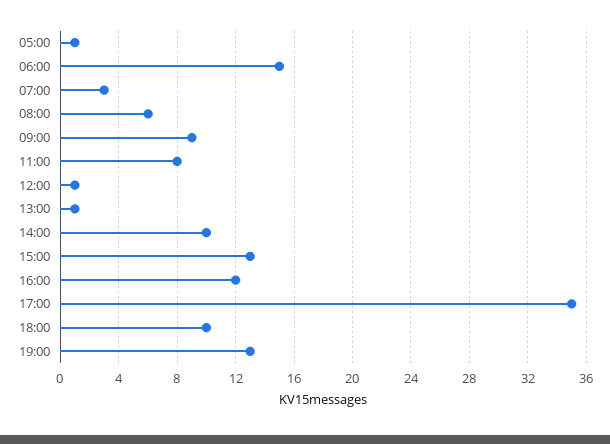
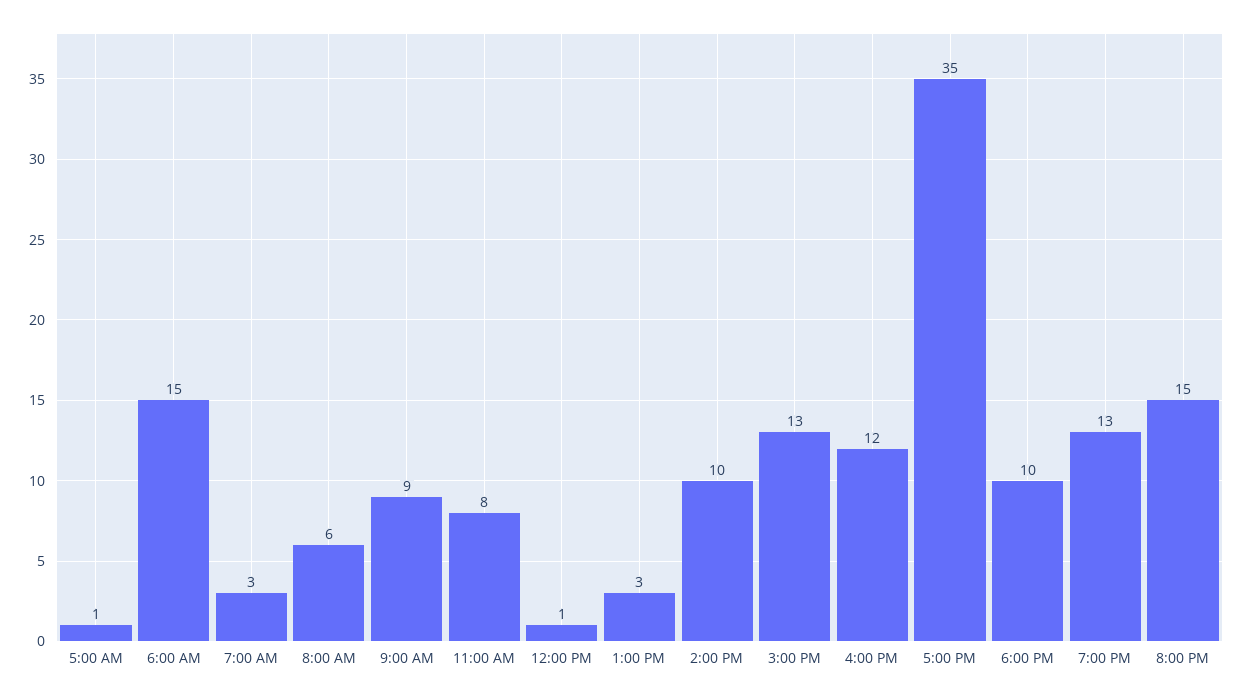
13:00: 1 -> 3
8:00 PM: none -> 15

